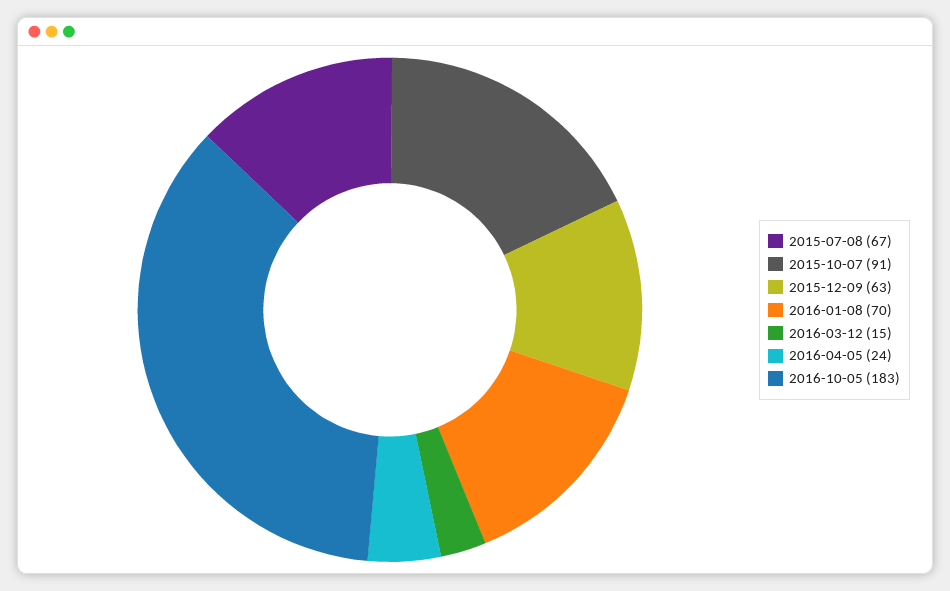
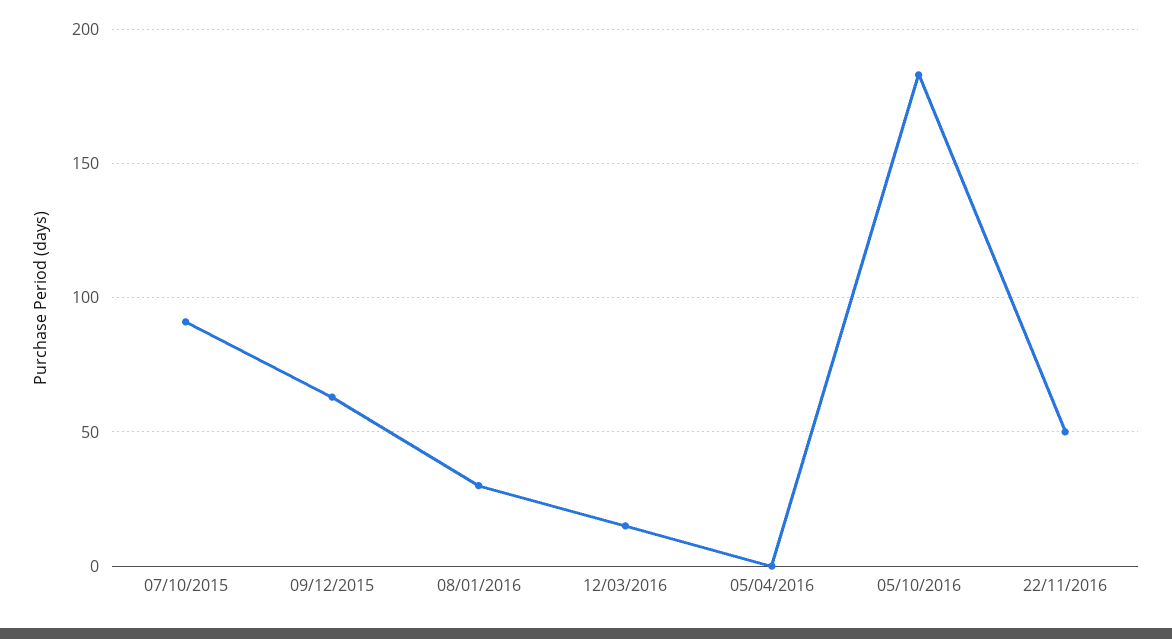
2015-07-08: 67 -> none
2016-01-08: 70 -> 30
2016-04-05: 24 -> 0
22/11/2016: none -> 50

